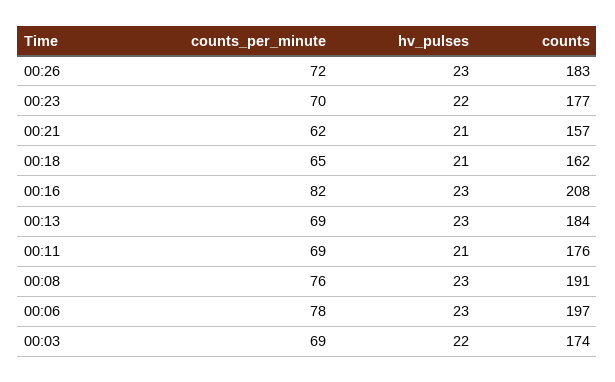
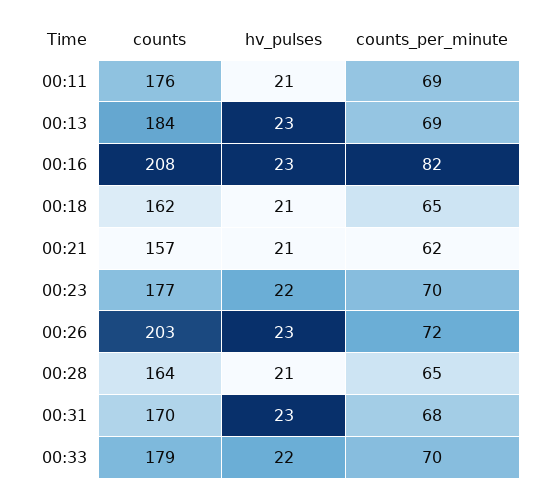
counts, 00:26: 183 -> 203
counts_per_minute, 00:08: 76 -> none
hv_pulses, 00:08: 23 -> none
counts, 00:08: 191 -> none
counts_per_minute, 00:06: 78 -> none
hv_pulses, 00:06: 23 -> none
counts, 00:06: 197 -> none
counts_per_minute, 00:03: 69 -> none
hv_pulses, 00:03: 22 -> none
counts, 00:03: 174 -> none
counts, 00:28: none -> 164
hv_pulses, 00:28: none -> 21
counts_per_minute, 00:28: none -> 65
counts, 00:31: none -> 170
hv_pulses, 00:31: none -> 23
counts_per_minute, 00:31: none -> 68
counts, 00:33: none -> 179
hv_pulses, 00:33: none -> 22
counts_per_minute, 00:33: none -> 70

